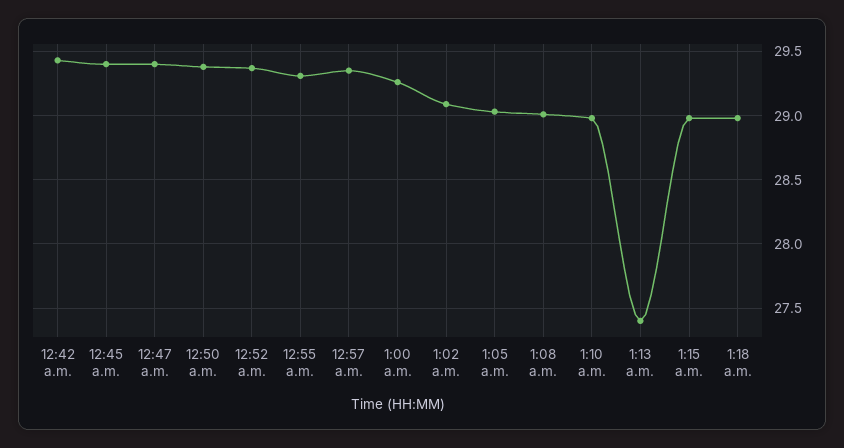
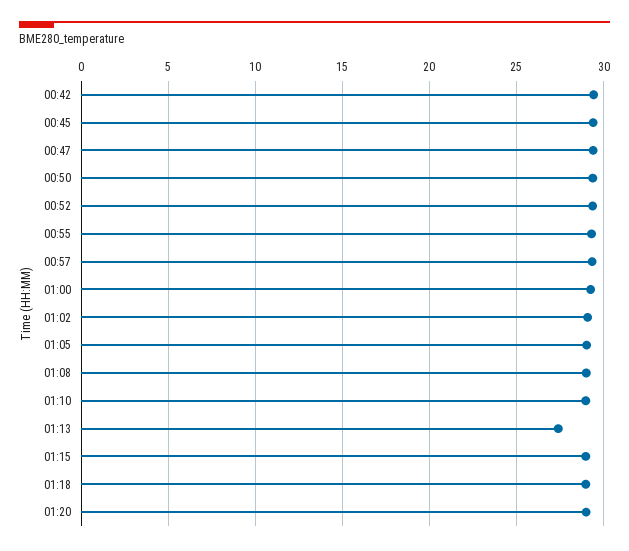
01:20: none -> 29

